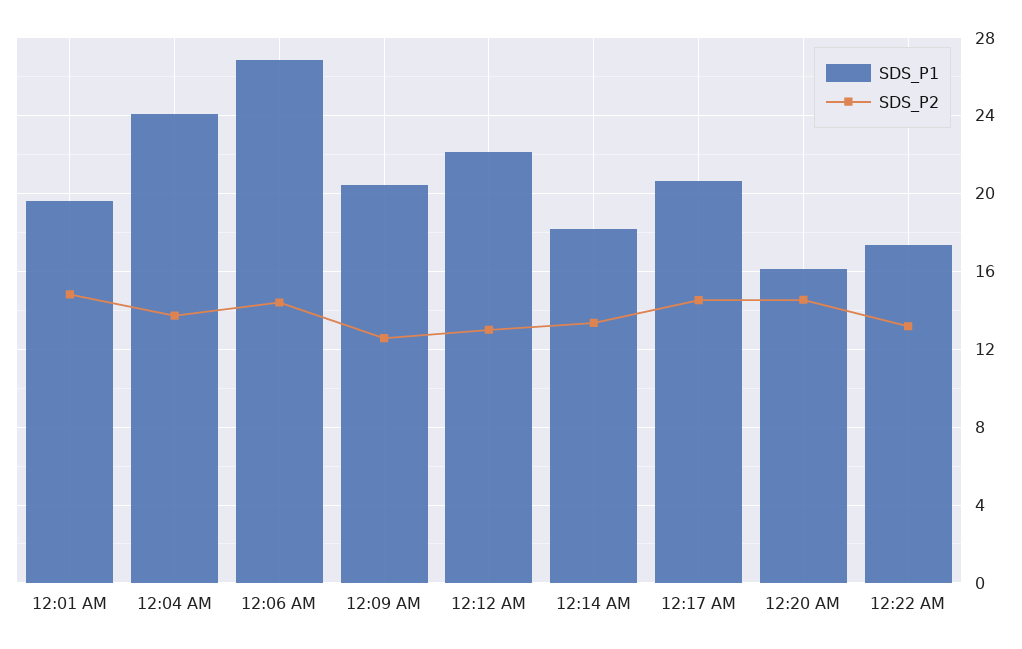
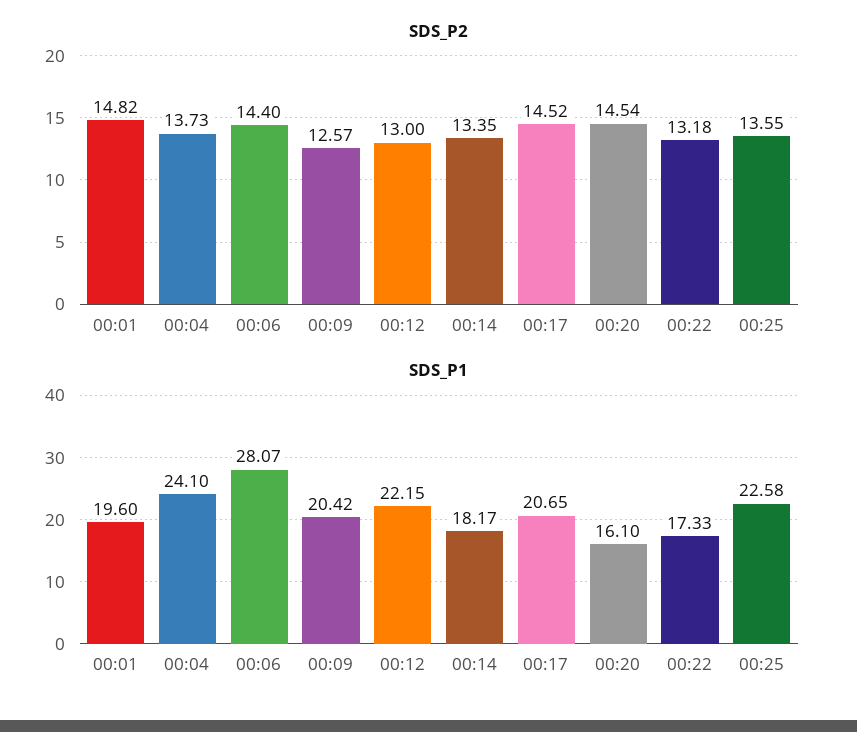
SDS_P1, 12:06 AM: 27 -> 28.07
SDS_P2, 00:25: none -> 13.55
SDS_P1, 00:25: none -> 22.58

